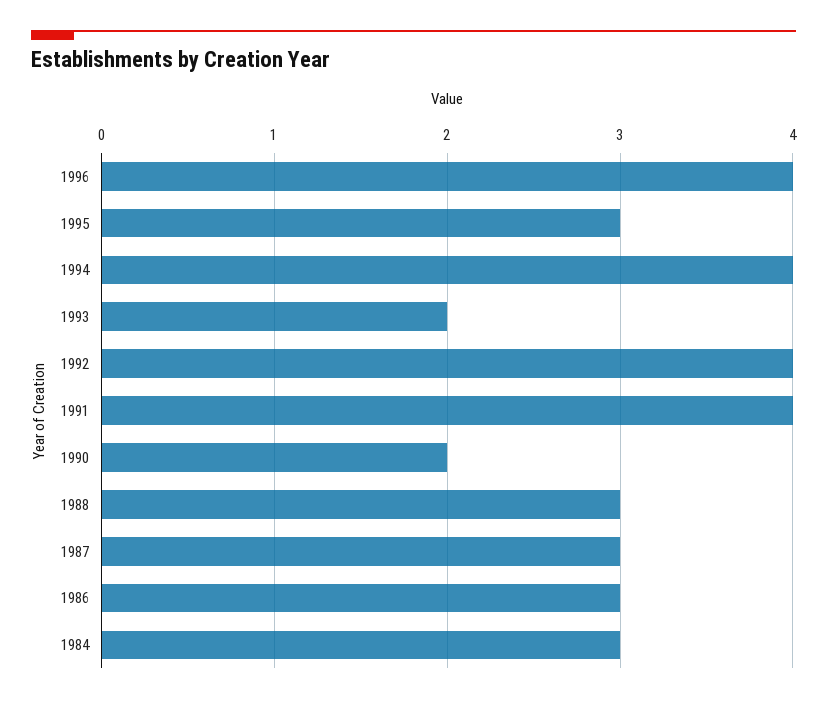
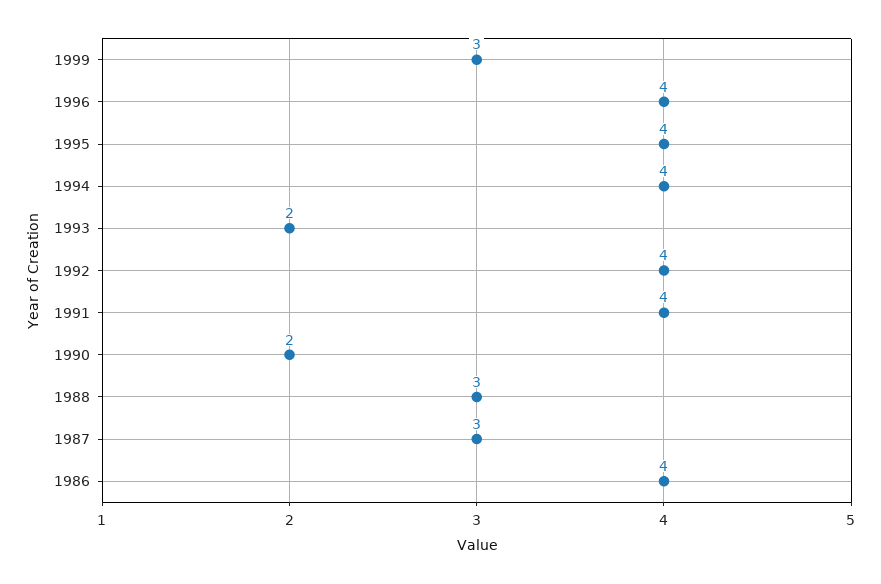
1995: 3 -> 4
1986: 3 -> 4
1984: 3 -> none
1999: none -> 3

